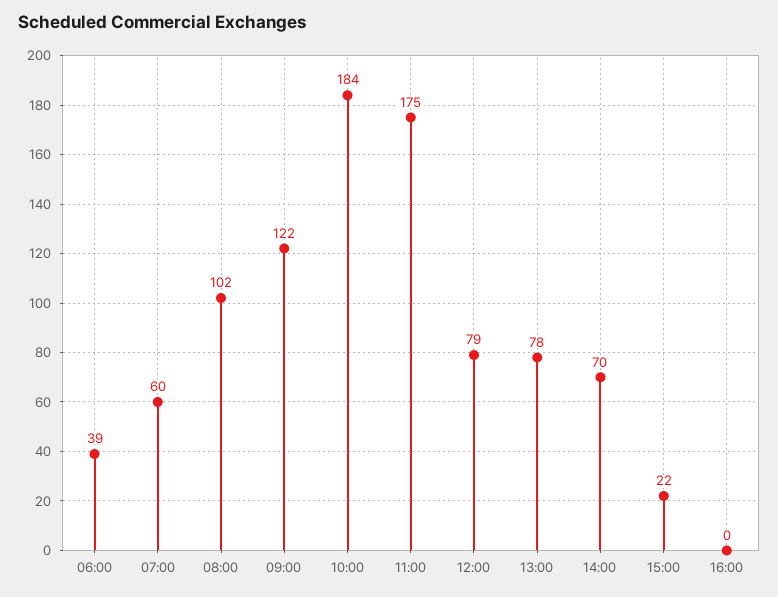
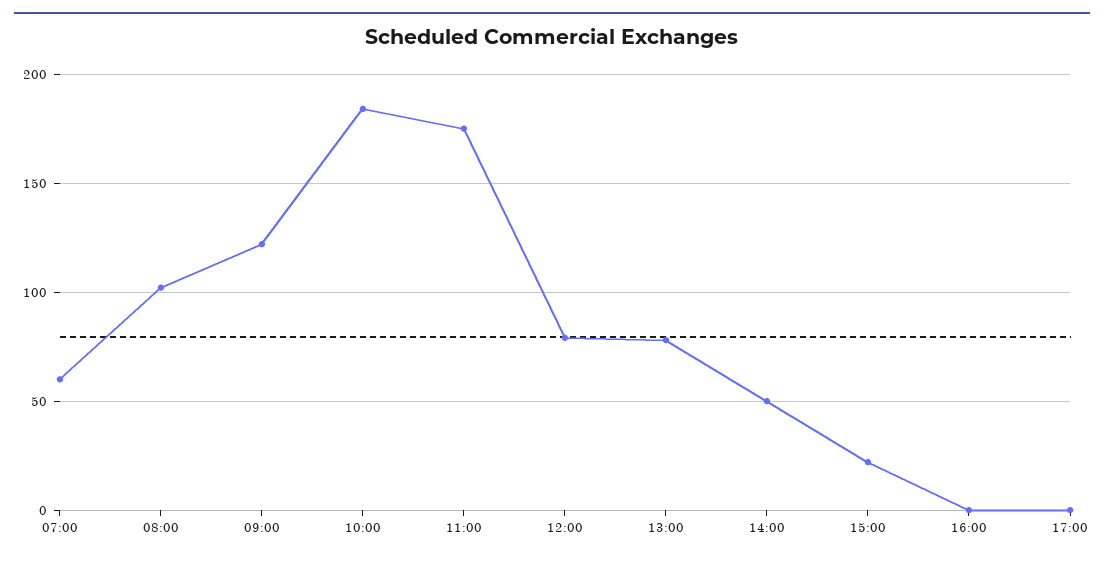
06:00: 39 -> none
14:00: 70 -> 50
17:00: none -> 0

